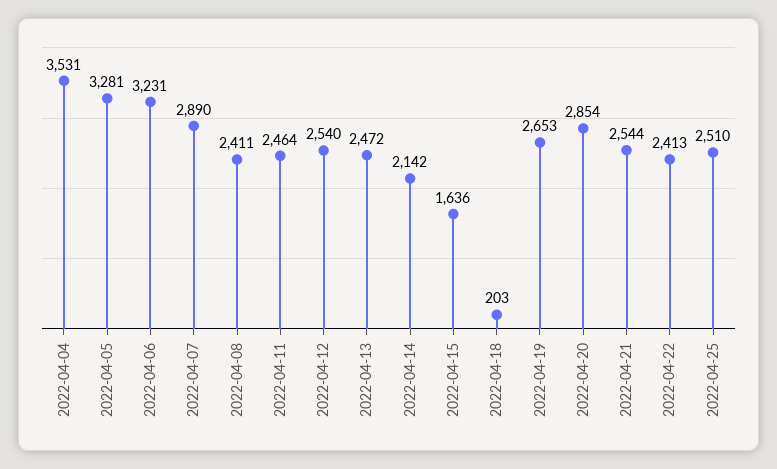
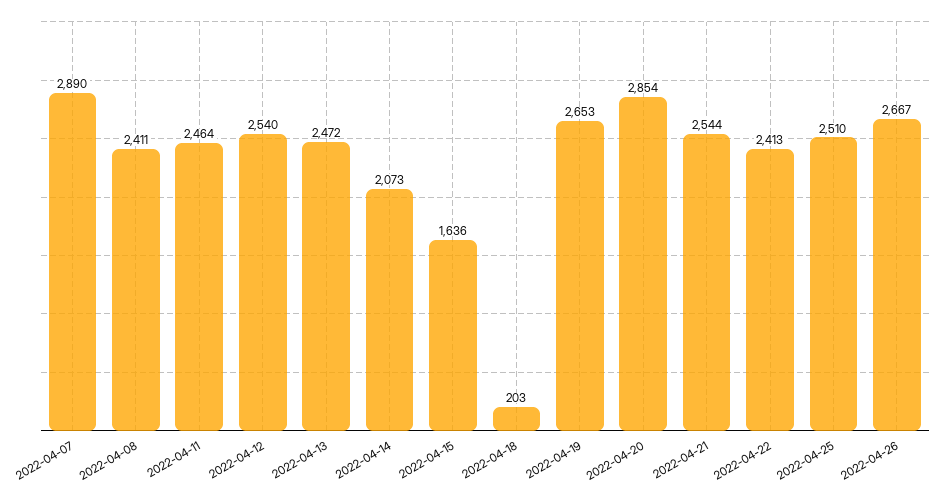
2022-04-04: 3531 -> none
2022-04-05: 3281 -> none
2022-04-06: 3231 -> none
2022-04-14: 2142 -> 2073
2022-04-26: none -> 2667

